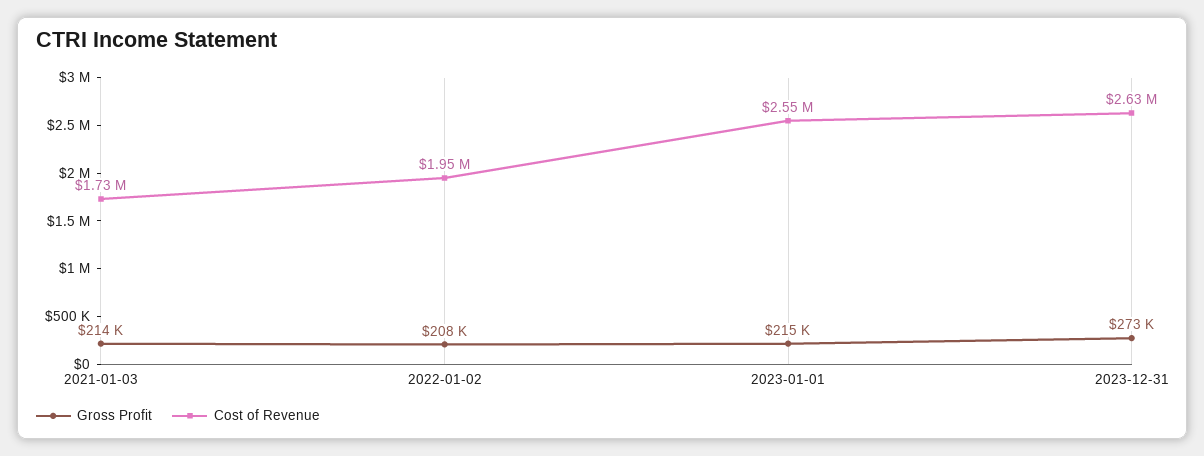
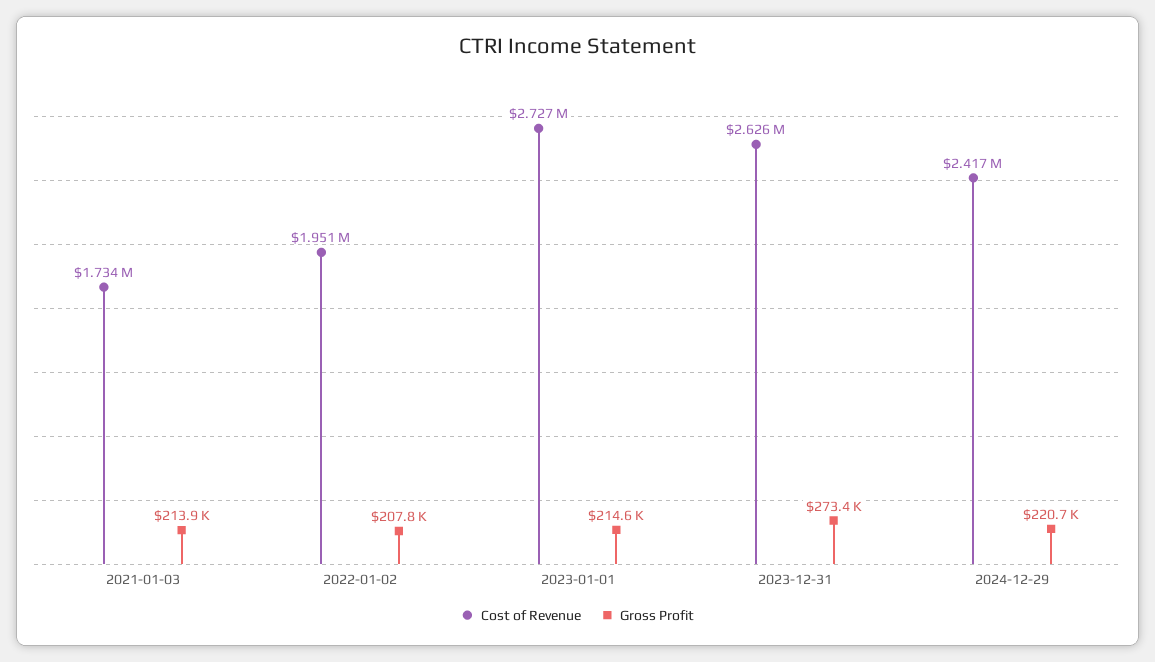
Cost of Revenue, 2023-01-01: 2550000 -> 2727000
Cost of Revenue, 2024-12-29: none -> 2417000
Gross Profit, 2024-12-29: none -> 220700

